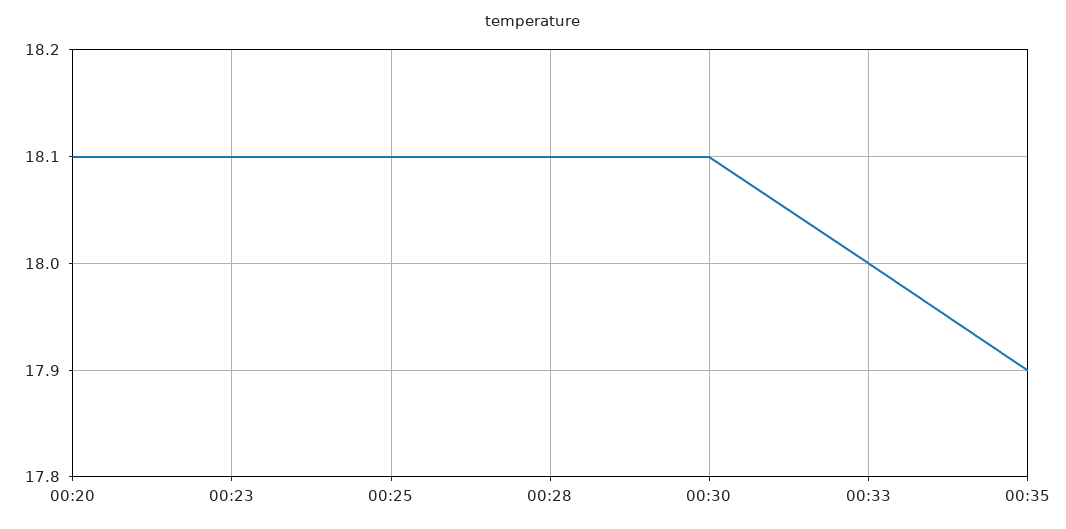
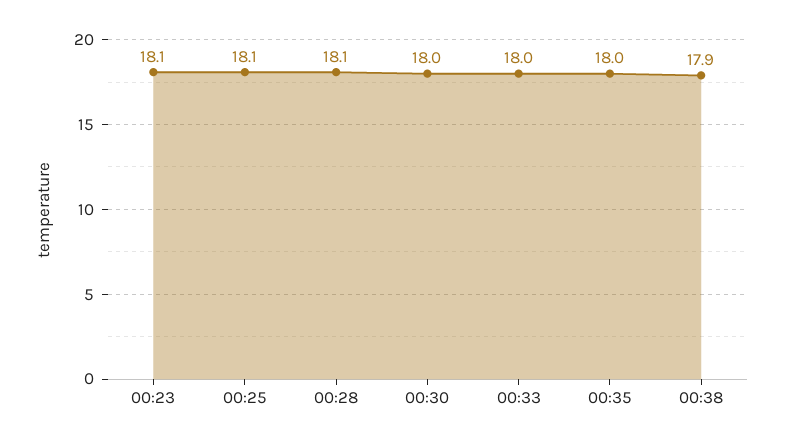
00:20: 18.1 -> none
00:30: 18.1 -> 18
00:35: 17.9 -> 18
00:38: none -> 17.9

